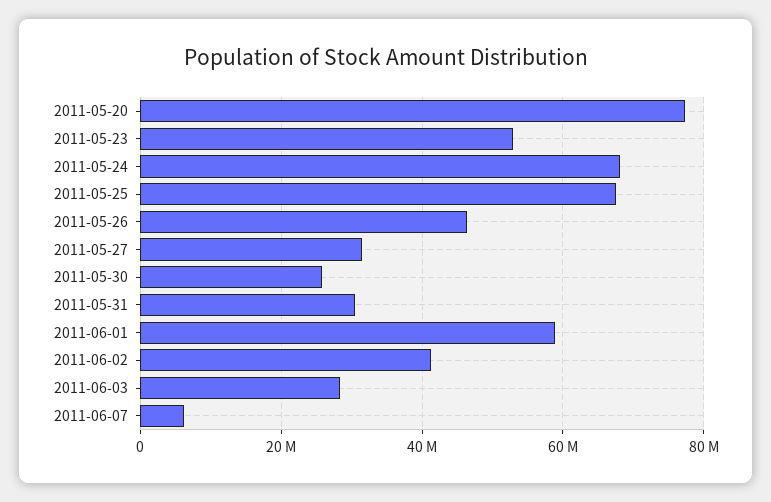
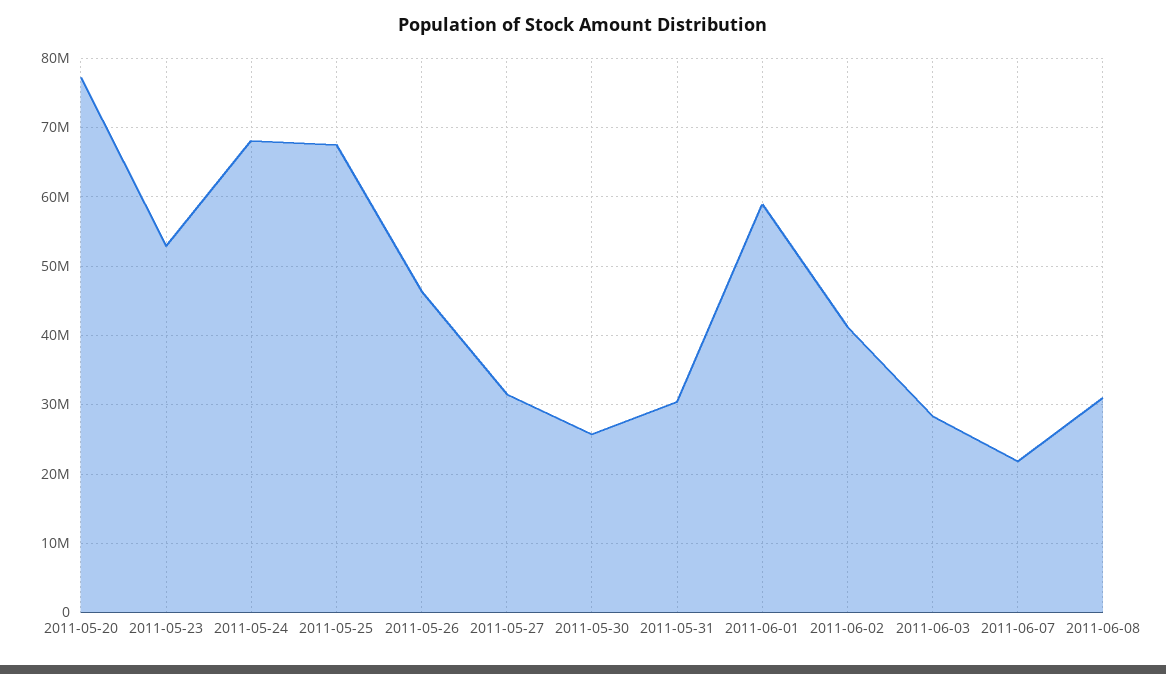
2011-06-07: 6000000 -> 22000000
2011-06-08: none -> 31000000

